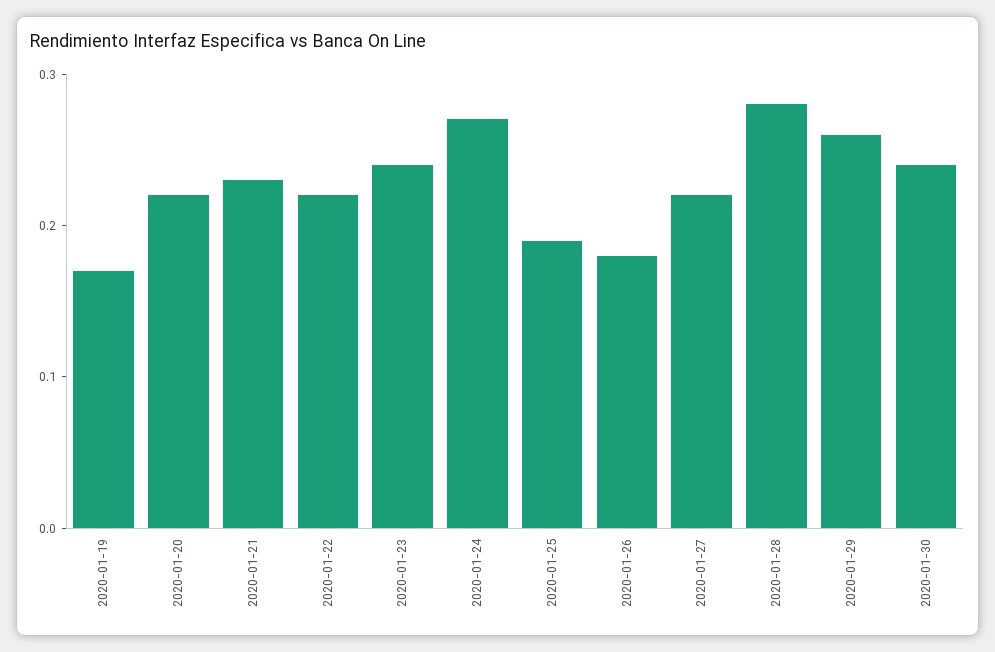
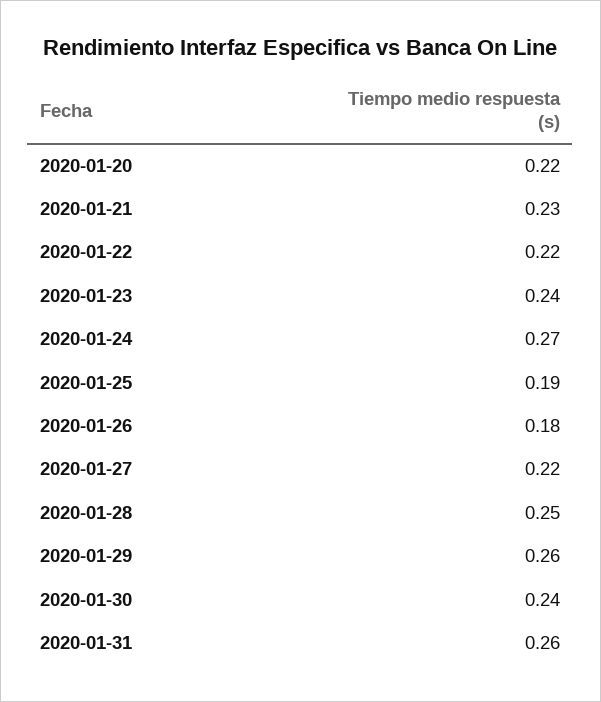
2020-01-19: 0.17 -> none
2020-01-28: 0.28 -> 0.25
2020-01-31: none -> 0.26

